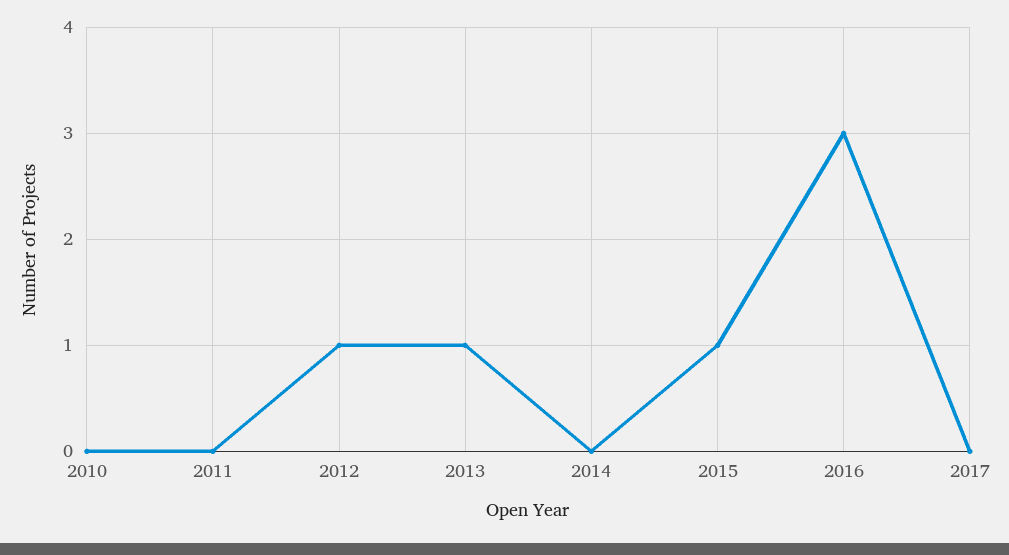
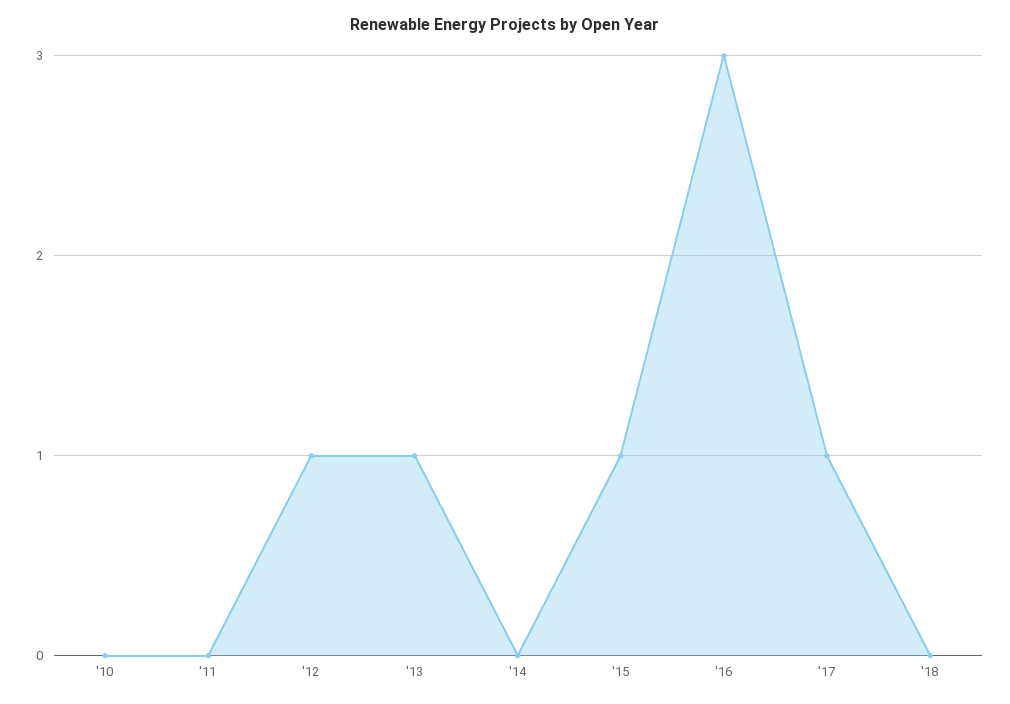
2017: 0 -> 1
'18: none -> 0

